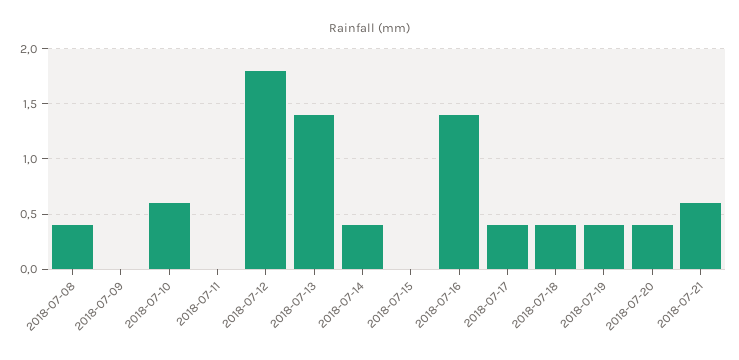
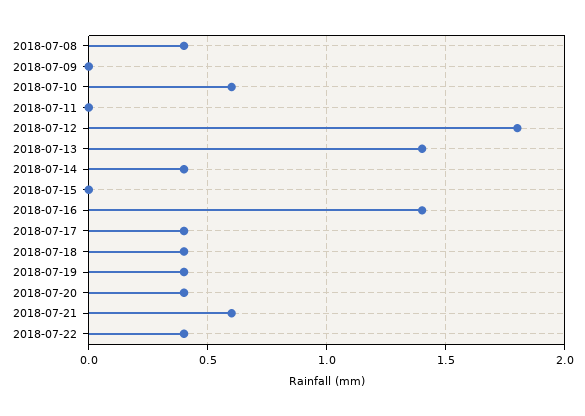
2018-07-22: none -> 0.4

